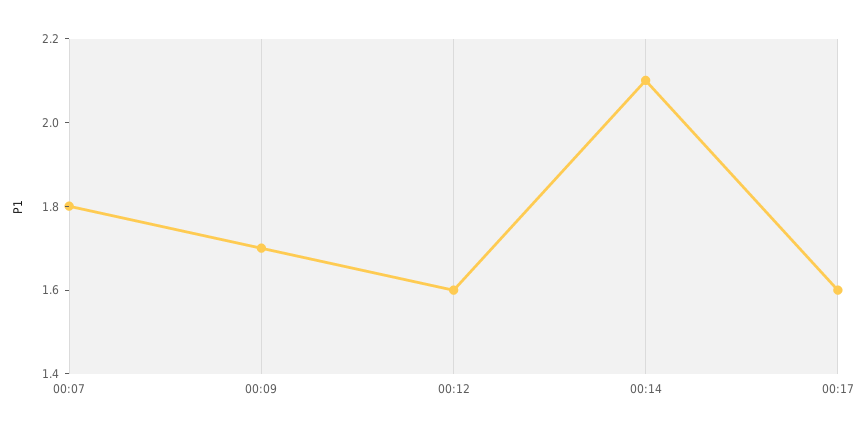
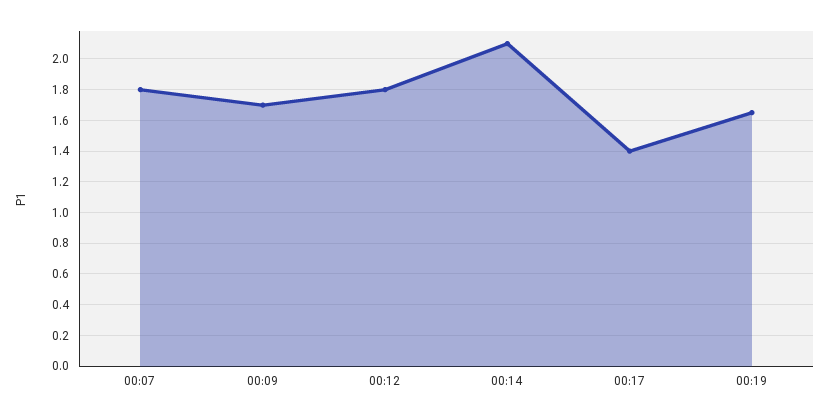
00:12: 1.6 -> 1.8
00:17: 1.6 -> 1.4
00:19: none -> 1.65

